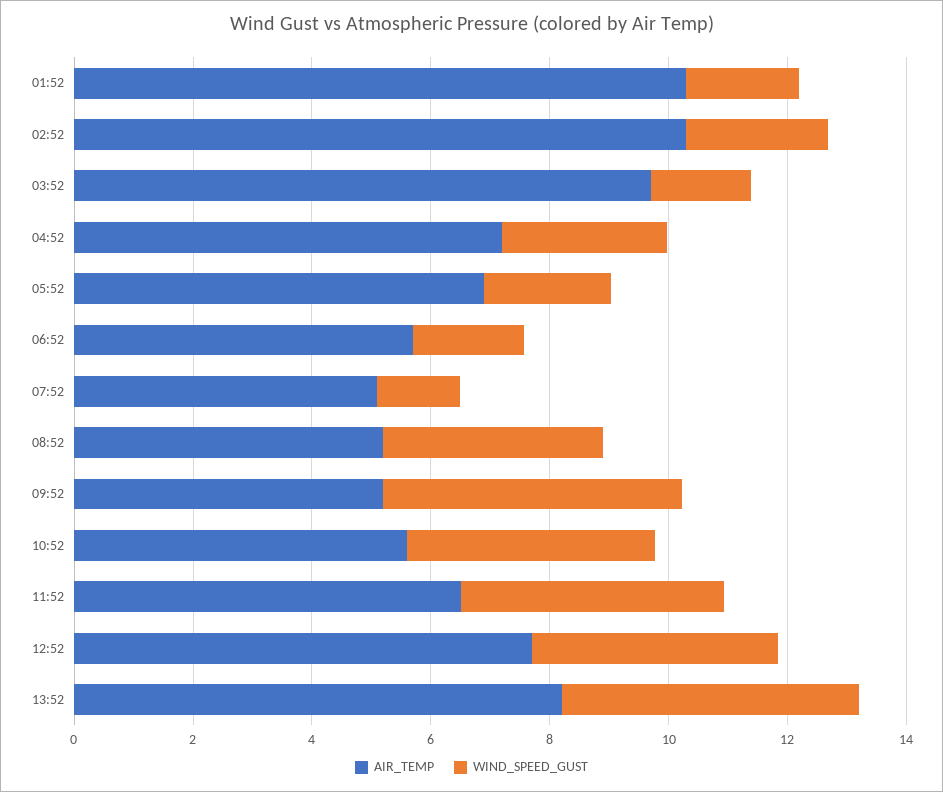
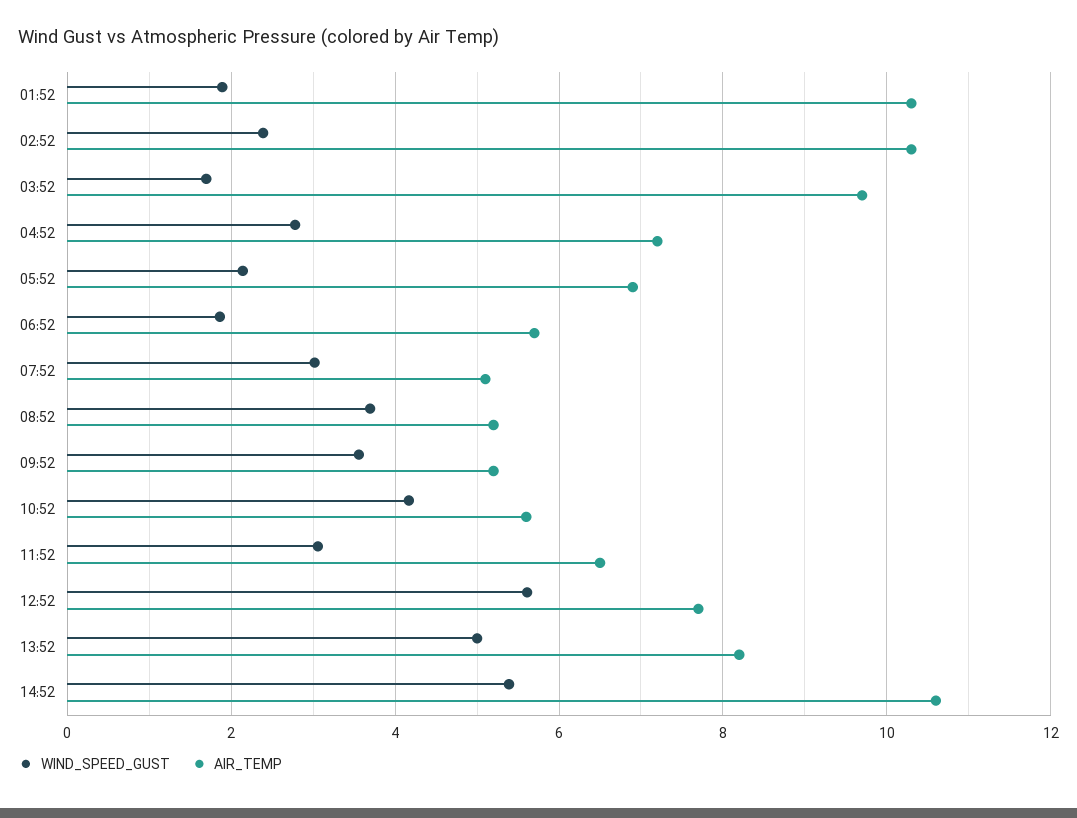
WIND_SPEED_GUST, 07:52: 1.5 -> 3
WIND_SPEED_GUST, 09:52: 5 -> 3.6
WIND_SPEED_GUST, 11:52: 4.5 -> 3
WIND_SPEED_GUST, 12:52: 4 -> 5.6
WIND_SPEED_GUST, 14:52: none -> 5.4
AIR_TEMP, 14:52: none -> 10.6

